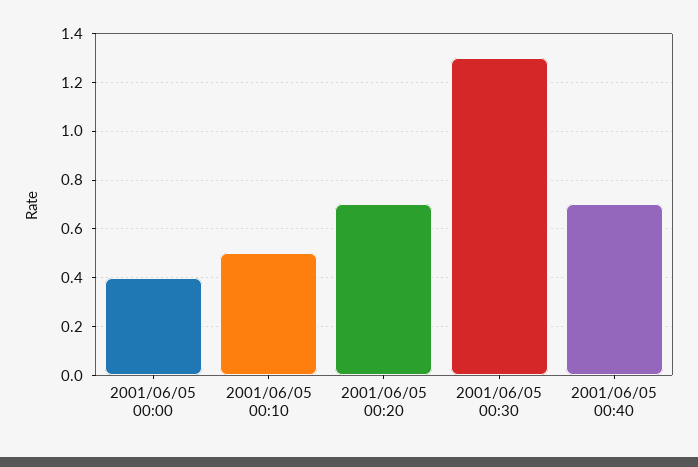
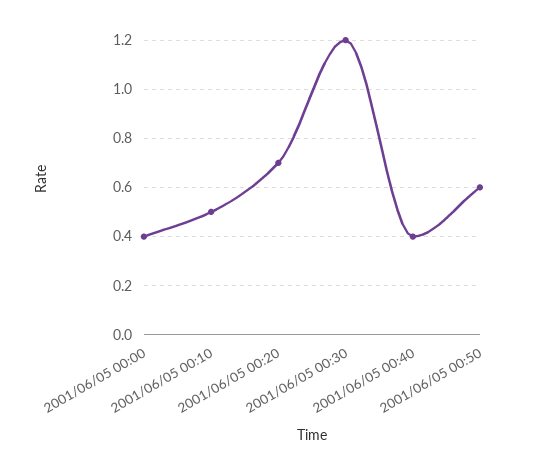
2001/06/05 00:30: 1.3 -> 1.2
2001/06/05 00:40: 0.7 -> 0.4
2001/06/05 00:50: none -> 0.6

